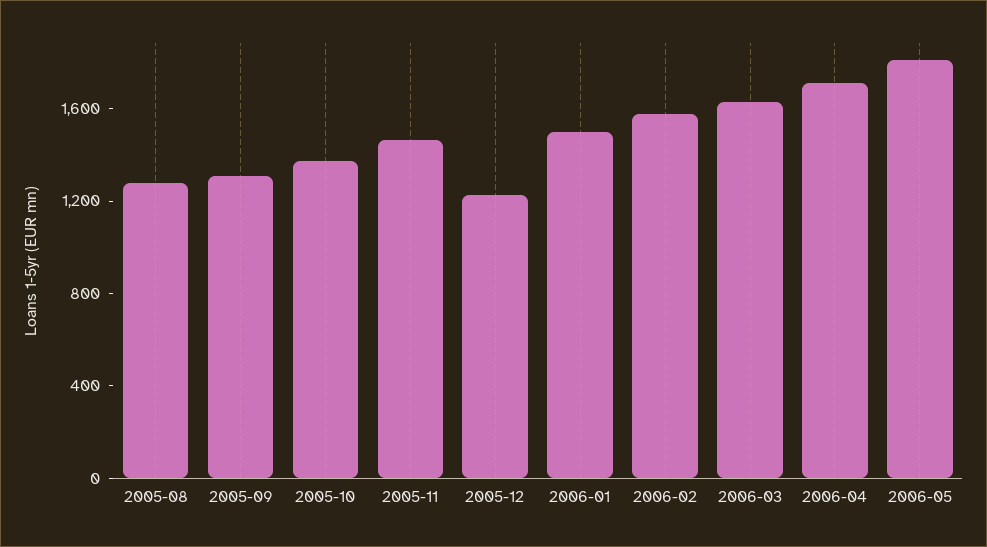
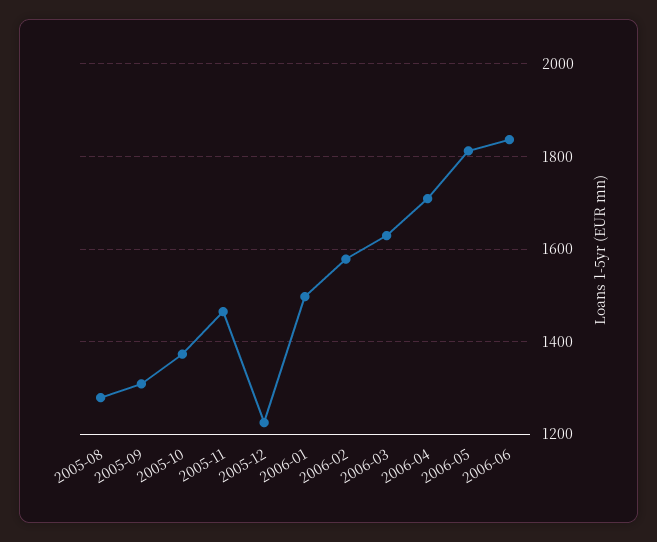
2006-06: none -> 1840

